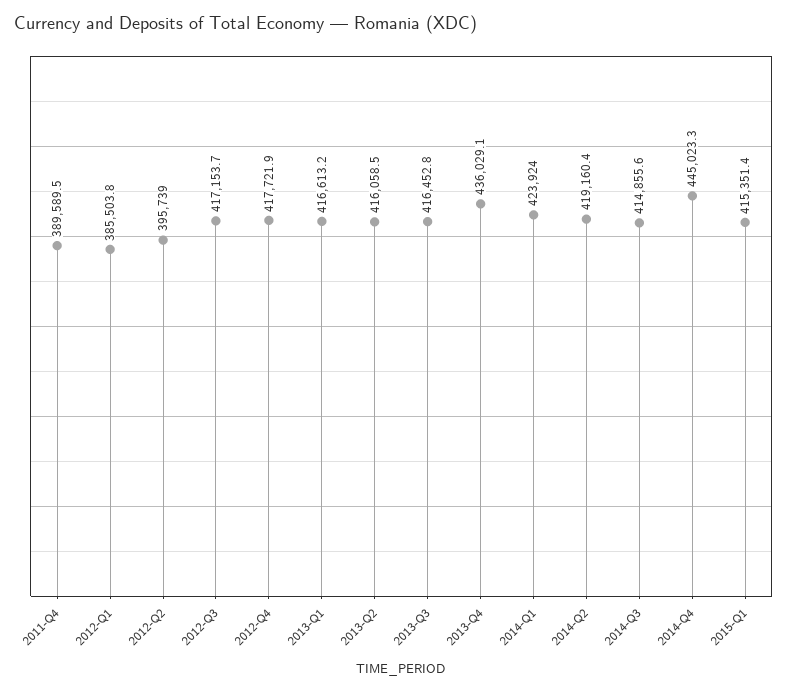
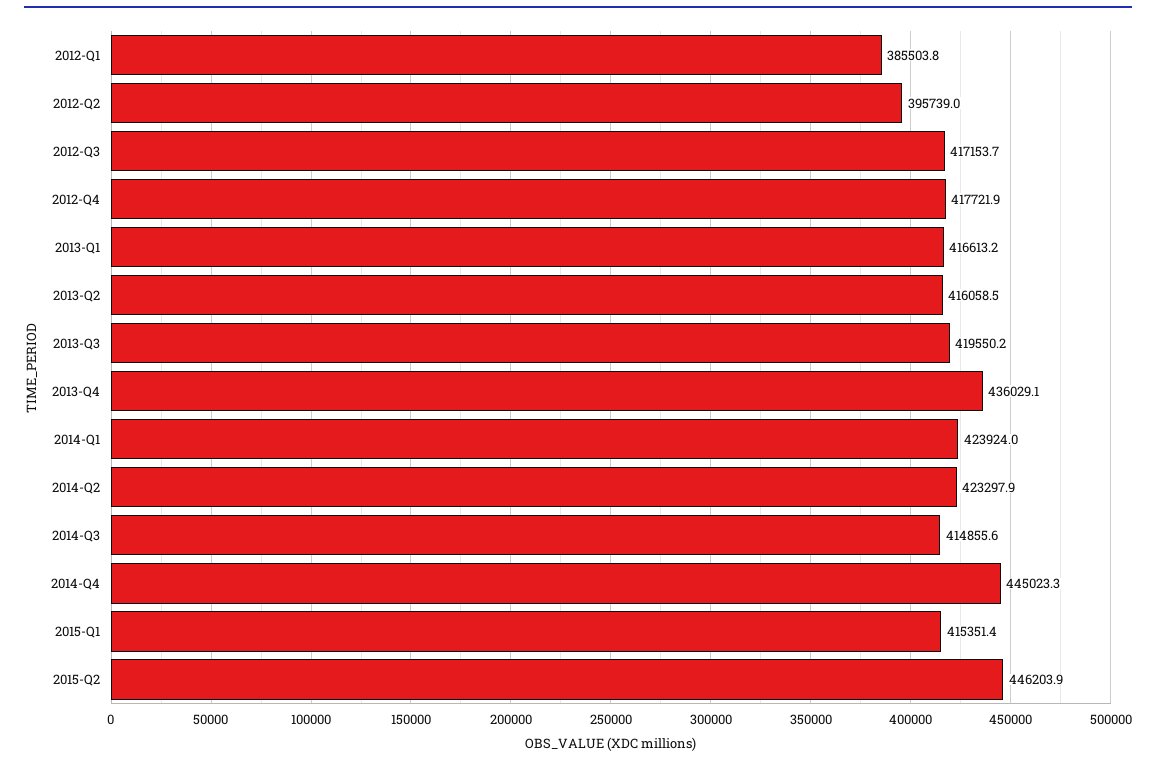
2011-Q4: 389589.5 -> none
2013-Q3: 416452.8 -> 419550.2
2014-Q2: 419160.4 -> 423297.9
2015-Q2: none -> 446203.9

